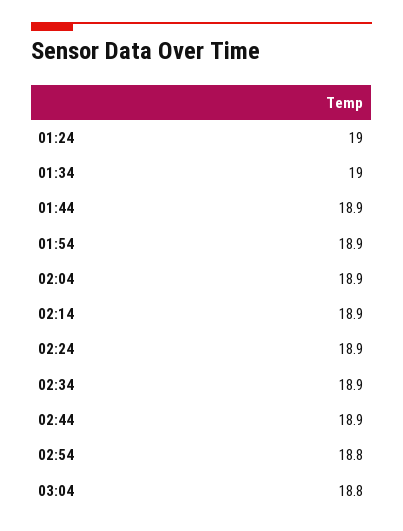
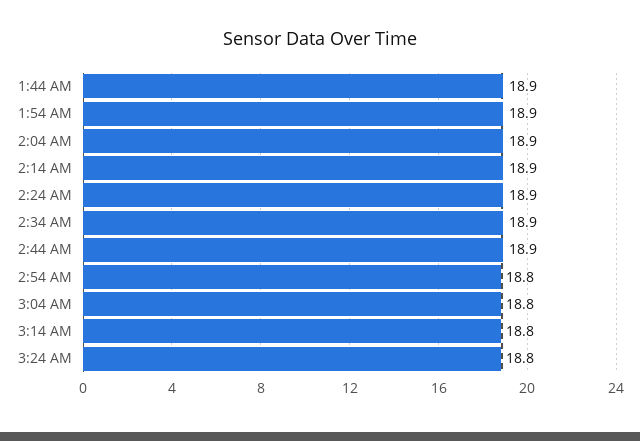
01:24: 19 -> none
01:34: 19 -> none
3:14 AM: none -> 18.8
3:24 AM: none -> 18.8

